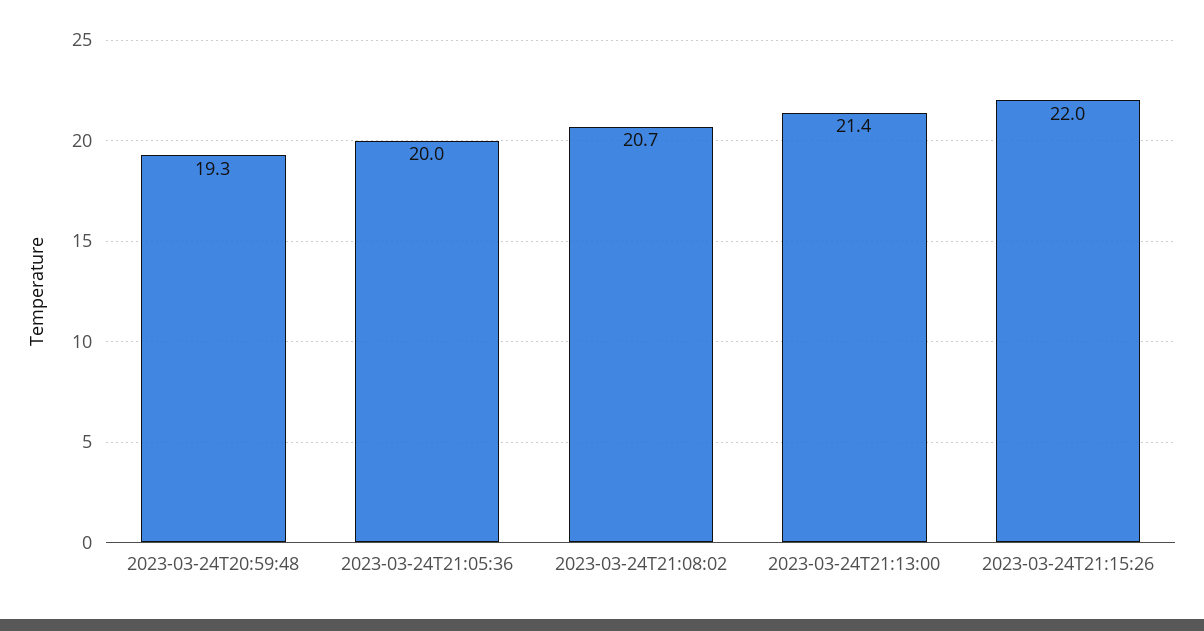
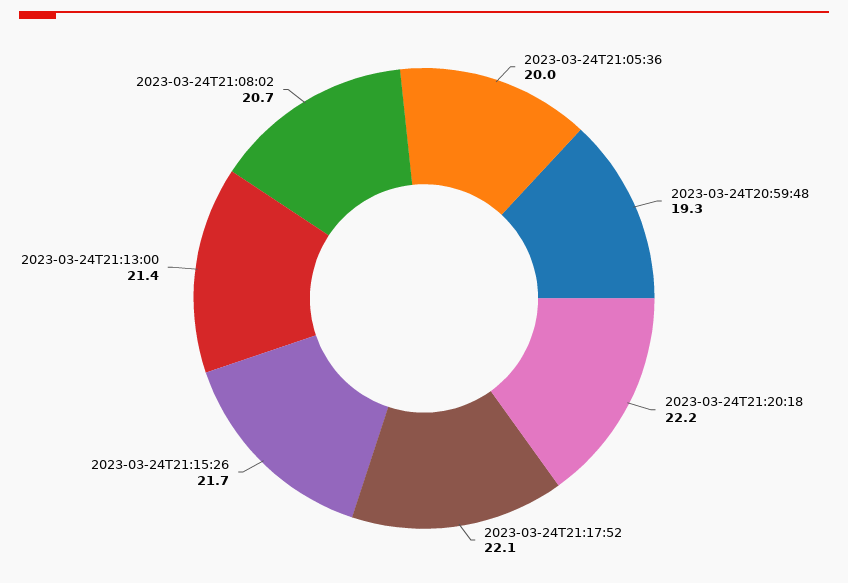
2023-03-24T21:15:26: 22 -> 21.7
2023-03-24T21:20:18: none -> 22.2
2023-03-24T21:17:52: none -> 22.1

